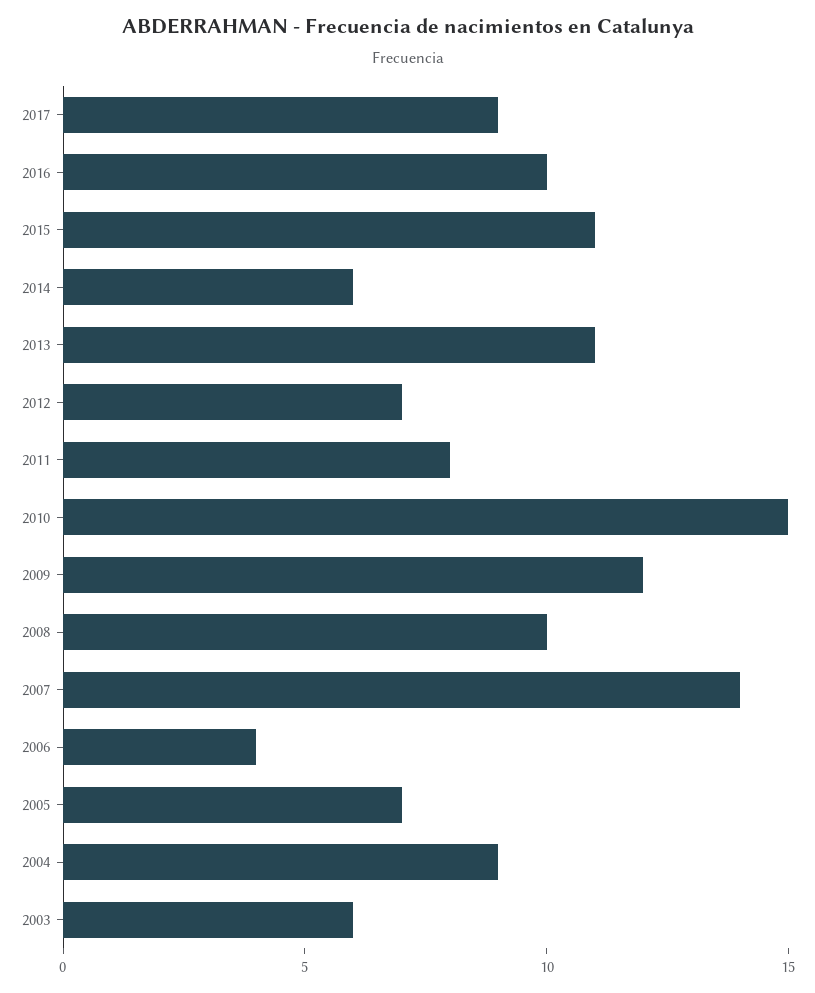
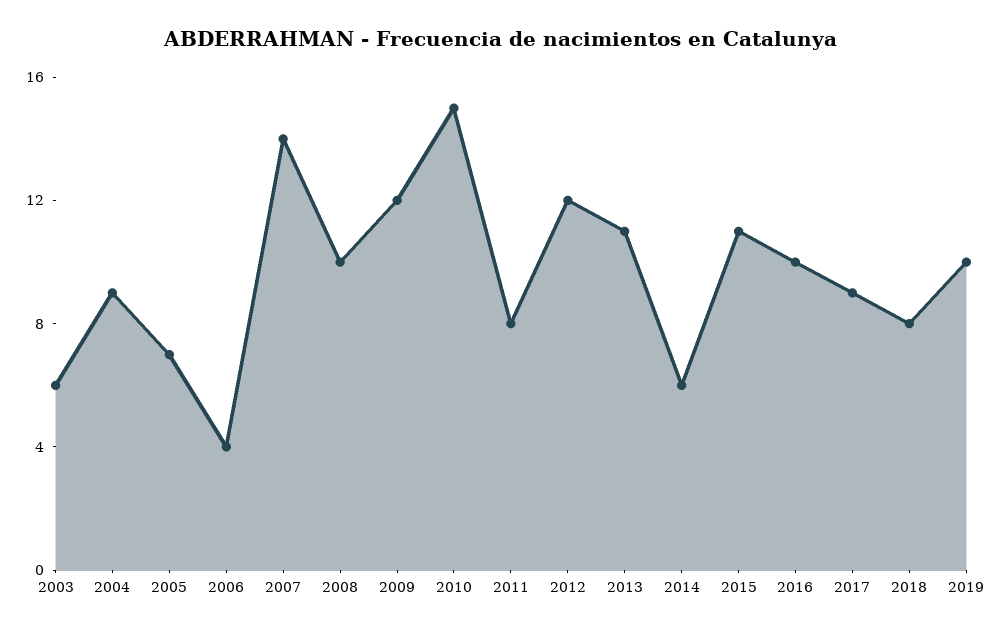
2012: 7 -> 12
2018: none -> 8
2019: none -> 10

